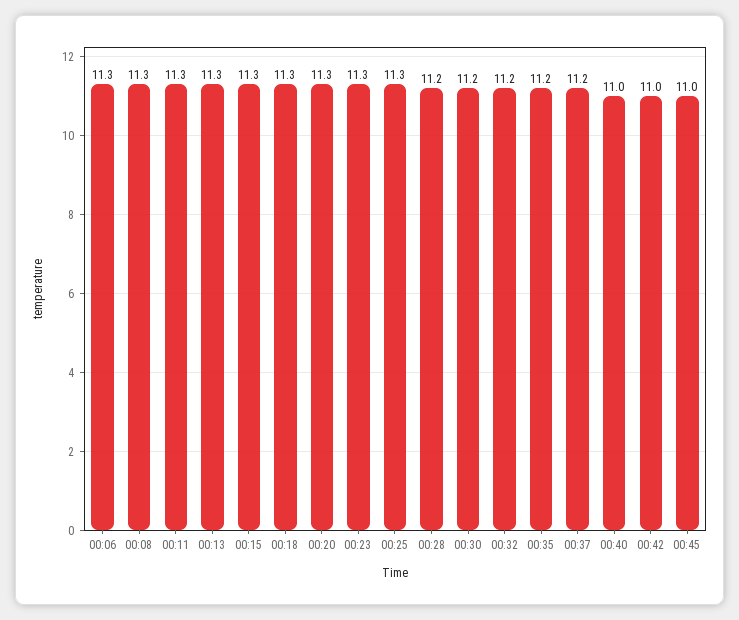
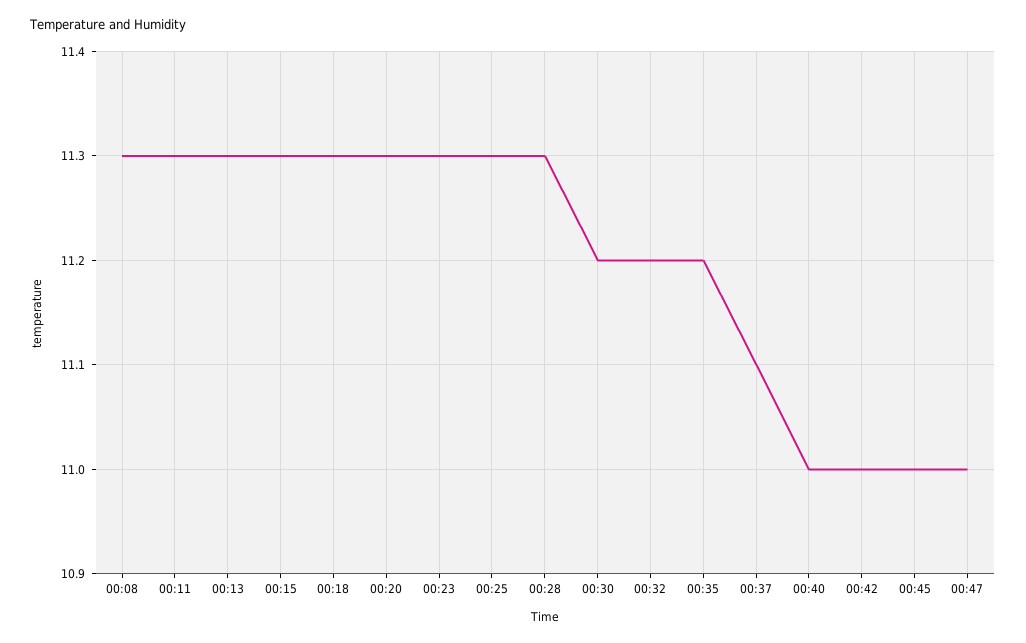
00:06: 11.3 -> none
00:28: 11.2 -> 11.3
00:37: 11.2 -> 11.1
00:47: none -> 11

